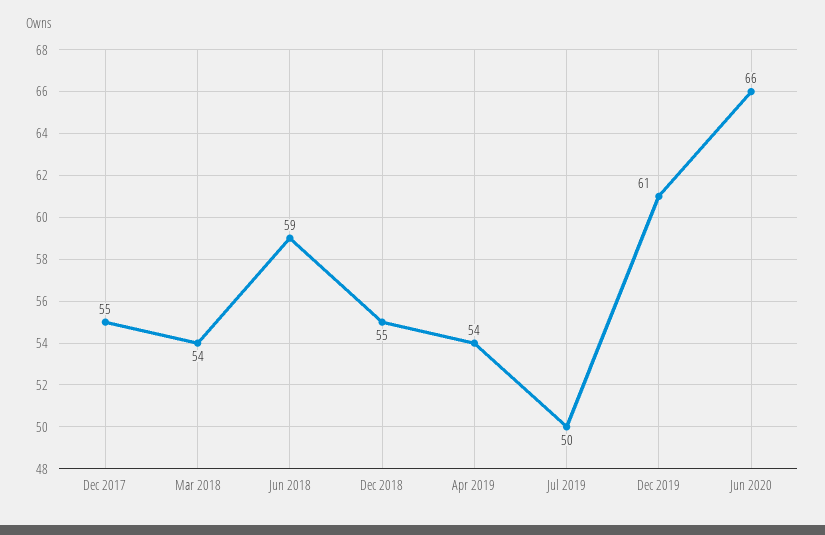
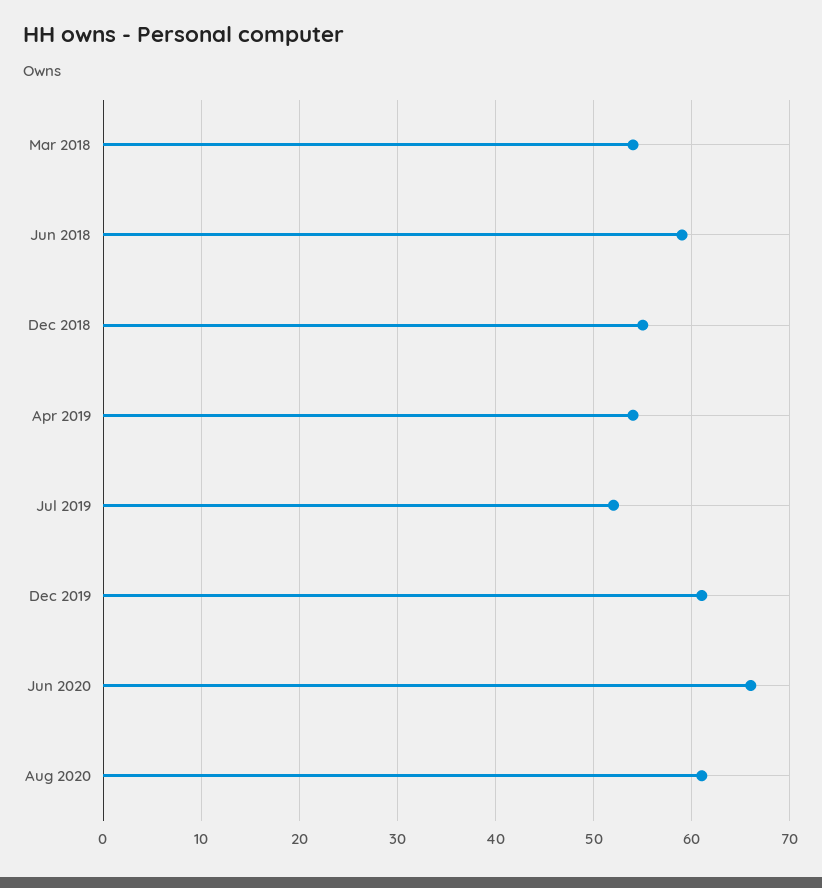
Dec 2017: 55 -> none
Jul 2019: 50 -> 52
Aug 2020: none -> 61

